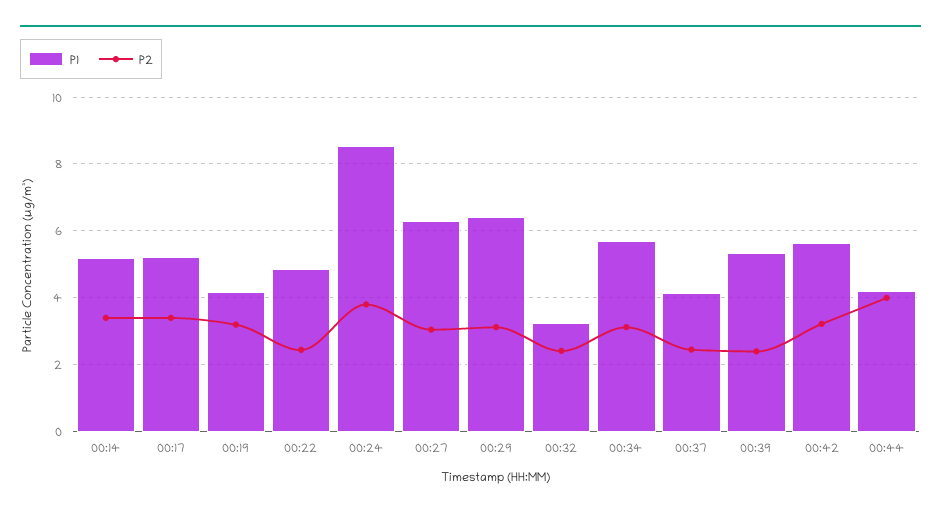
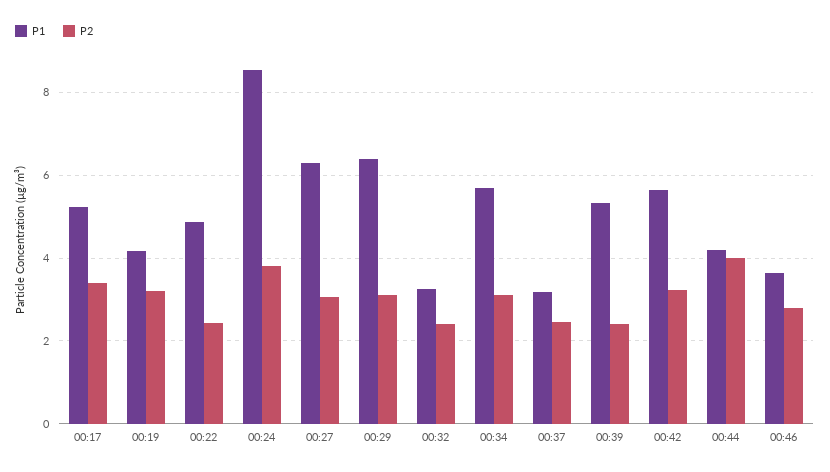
P1, 00:14: 5.2 -> none
P2, 00:14: 3.4 -> none
P1, 00:37: 4.2 -> 3.2
P1, 00:46: none -> 3.6
P2, 00:46: none -> 2.8

